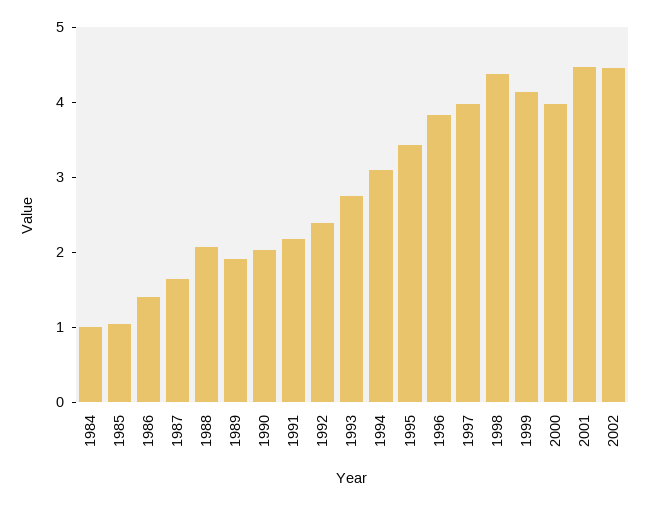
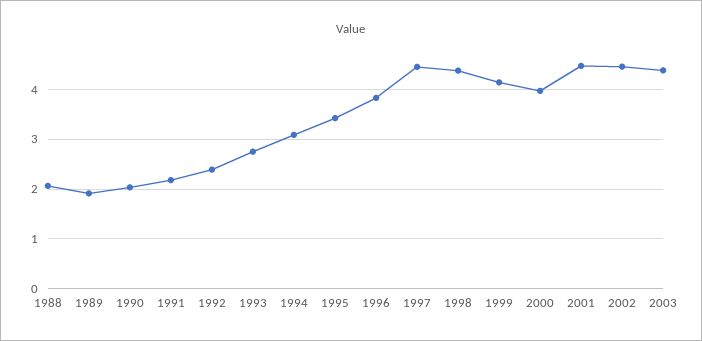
1984: 1 -> none
1985: 1 -> none
1986: 1.4 -> none
1987: 1.6 -> none
1997: 4 -> 4.4
2003: none -> 4.4

